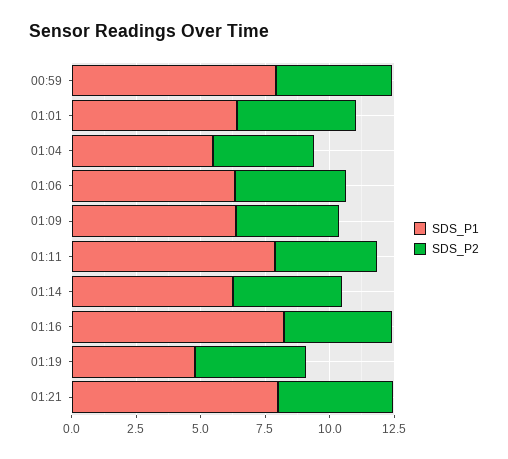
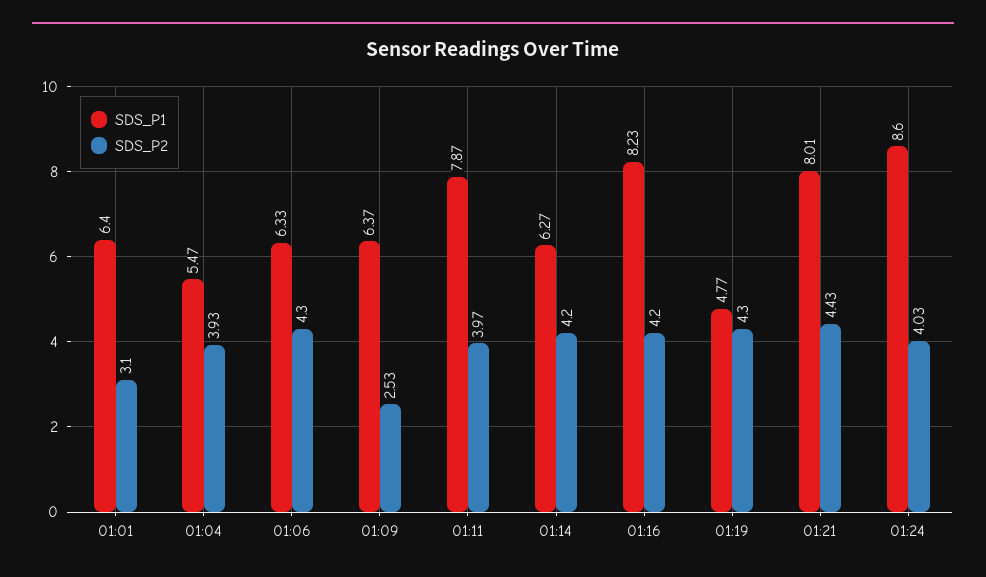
SDS_P1, 00:59: 8 -> none
SDS_P2, 00:59: 4.5 -> none
SDS_P2, 01:01: 4.5 -> 3.1
SDS_P2, 01:09: 4 -> 2.53
SDS_P1, 01:24: none -> 8.6
SDS_P2, 01:24: none -> 4.03

